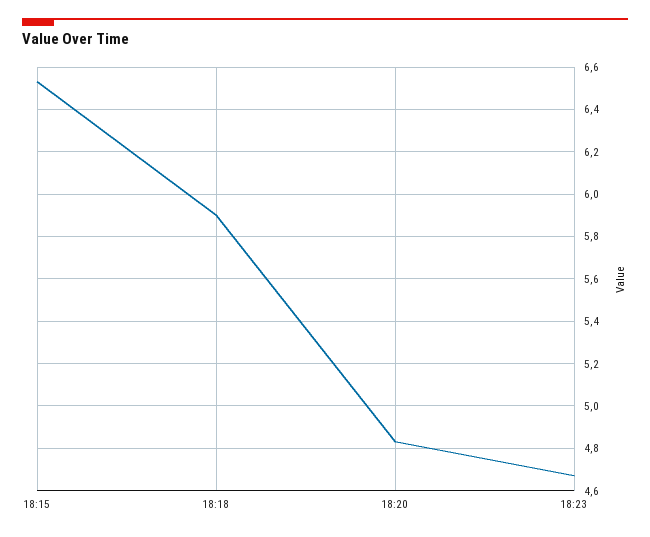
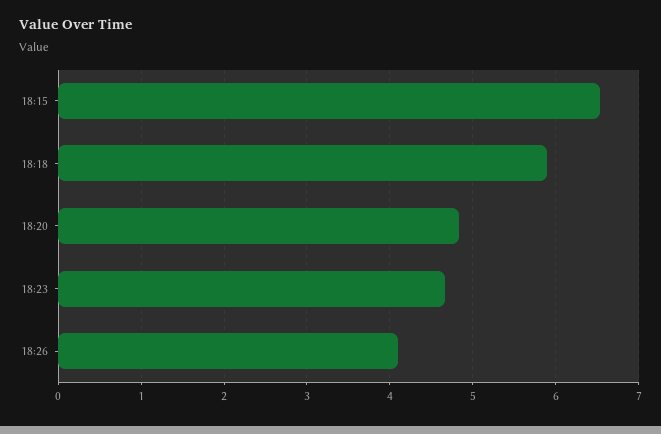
18:26: none -> 4.1

